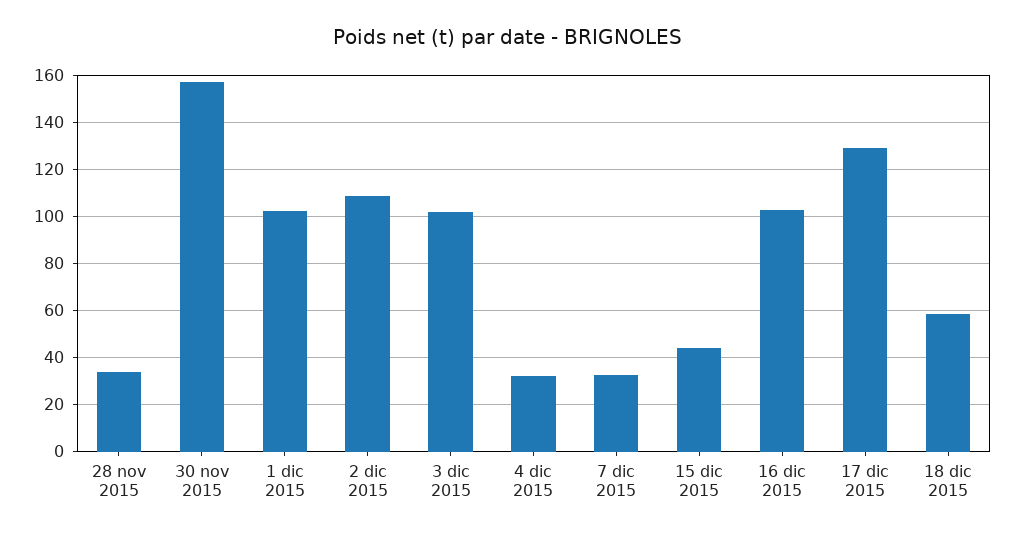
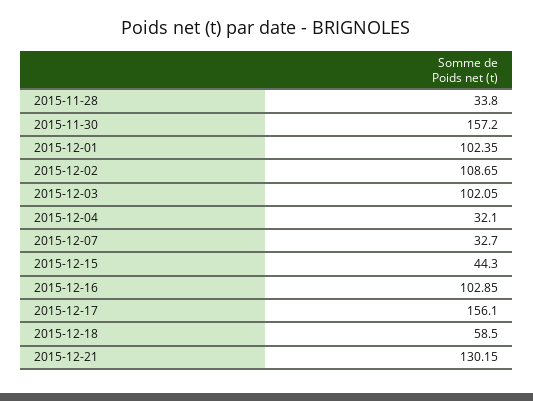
17 dic 2015: 130 -> 156.1
2015-12-21: none -> 130.15

